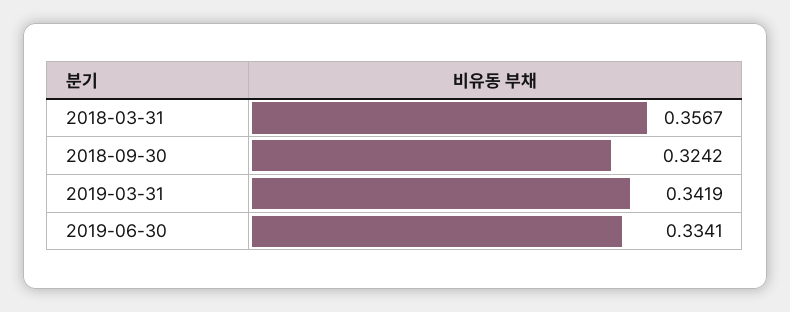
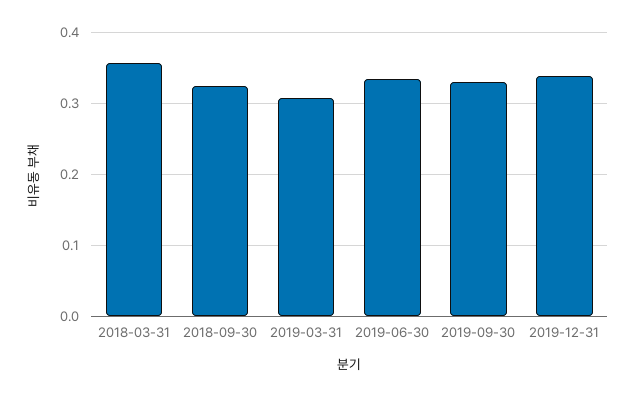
2019-03-31: 0.3419 -> 0.31
2019-09-30: none -> 0.33
2019-12-31: none -> 0.34

